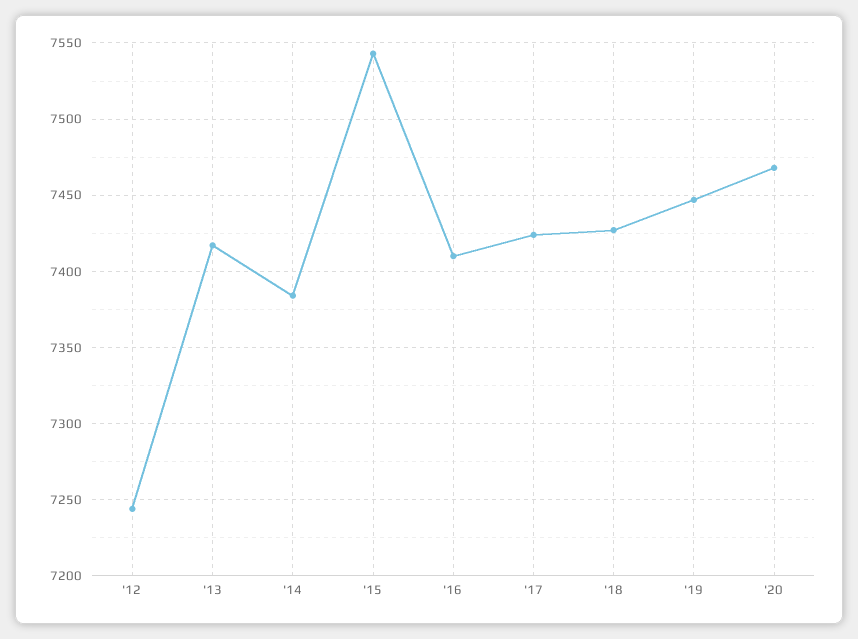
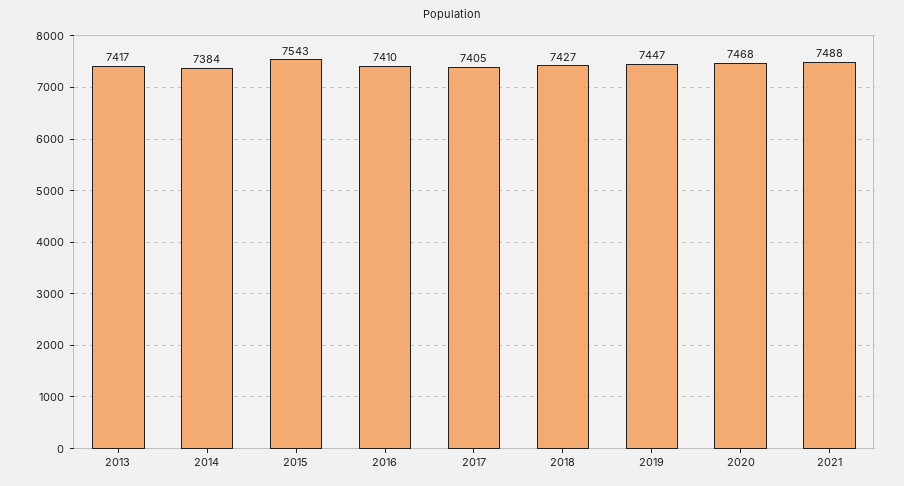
'12: 7245 -> none
'17: 7425 -> 7405
2021: none -> 7488

